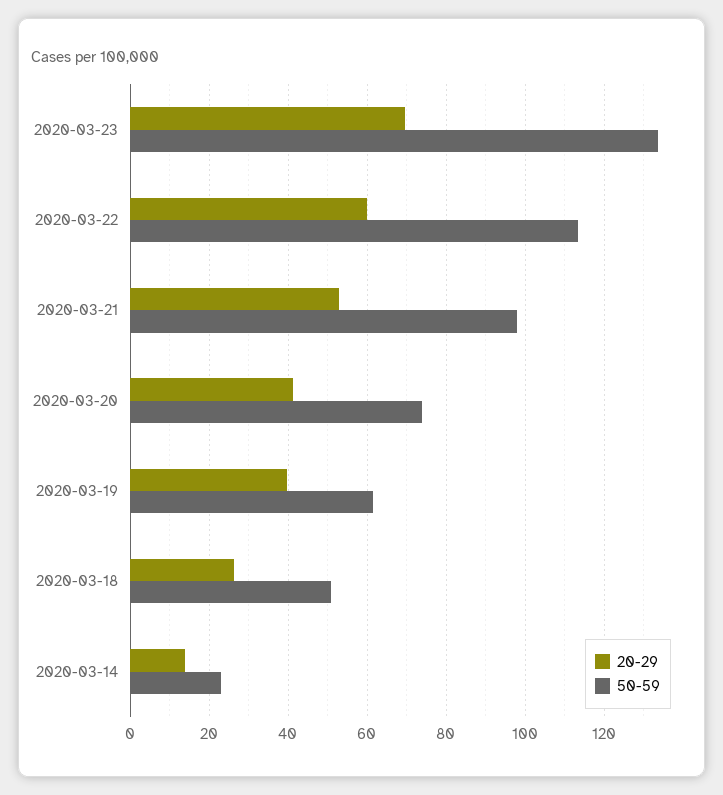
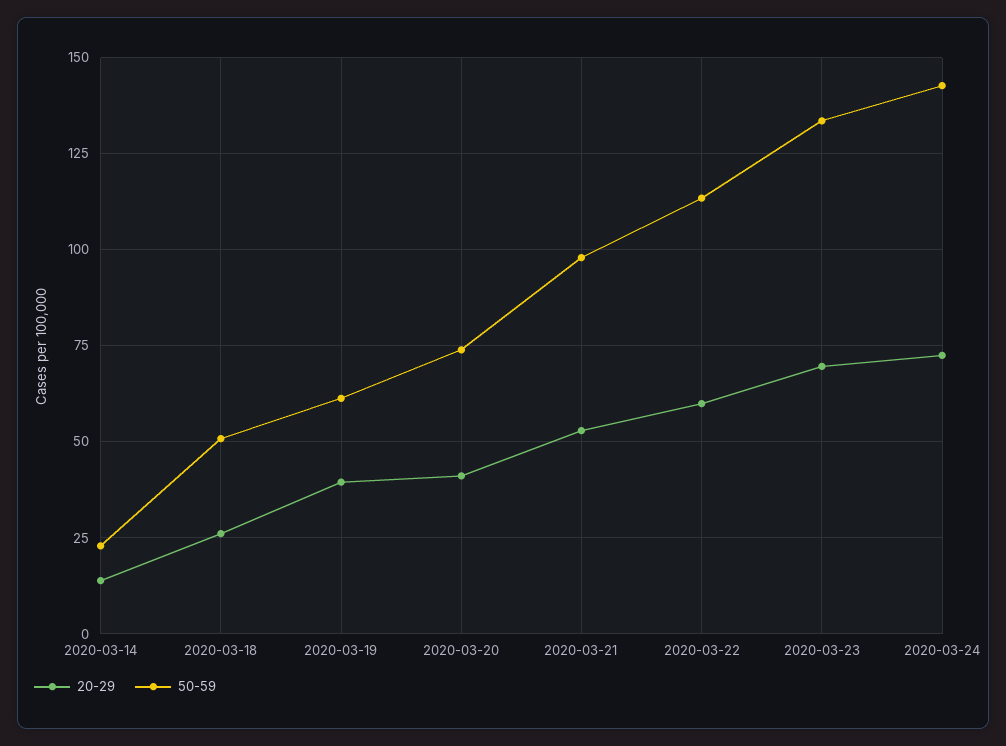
20-29, 2020-03-24: none -> 72.5
50-59, 2020-03-24: none -> 142.5

